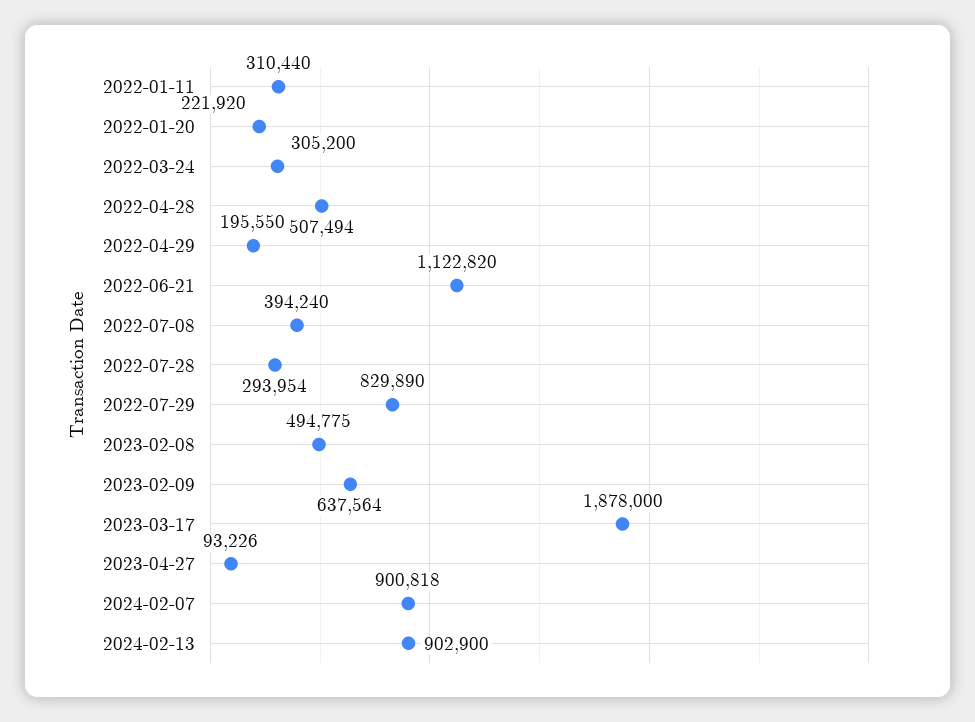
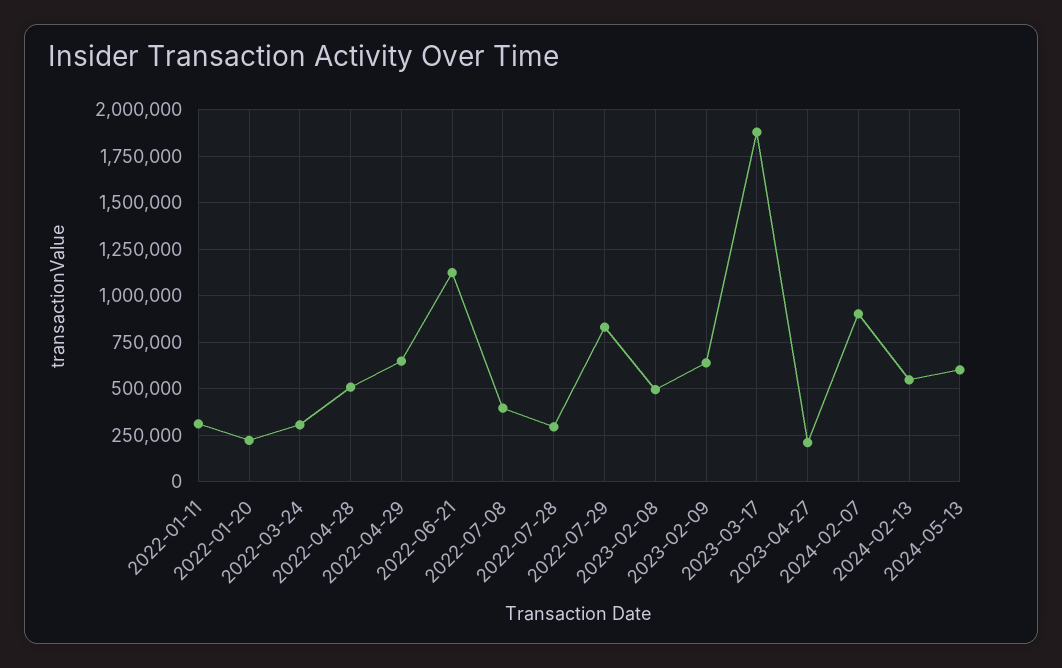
2022-04-29: 195550 -> 650000
2023-04-27: 93226 -> 200000
2024-02-13: 902900 -> 550000
2024-05-13: none -> 600000

